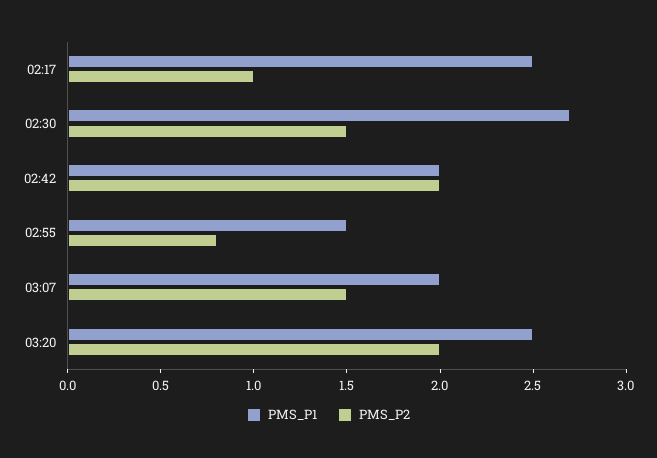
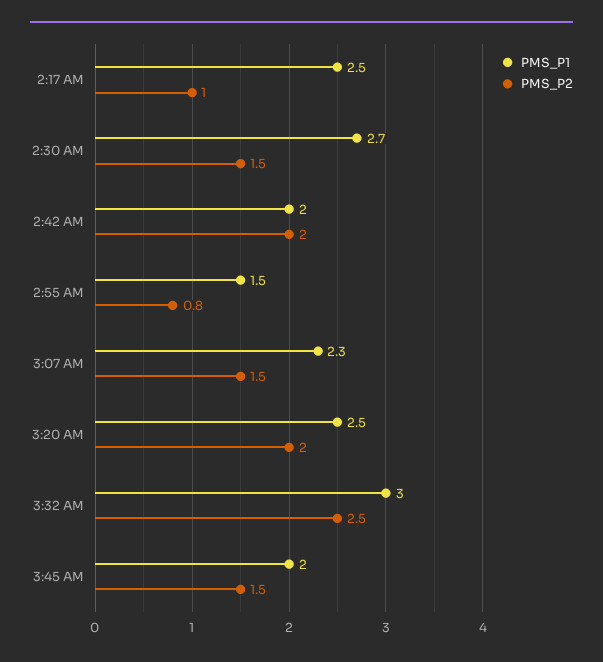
PMS_P1, 03:07: 2 -> 2.3
PMS_P1, 3:32 AM: none -> 3
PMS_P2, 3:32 AM: none -> 2.5
PMS_P1, 3:45 AM: none -> 2
PMS_P2, 3:45 AM: none -> 1.5

